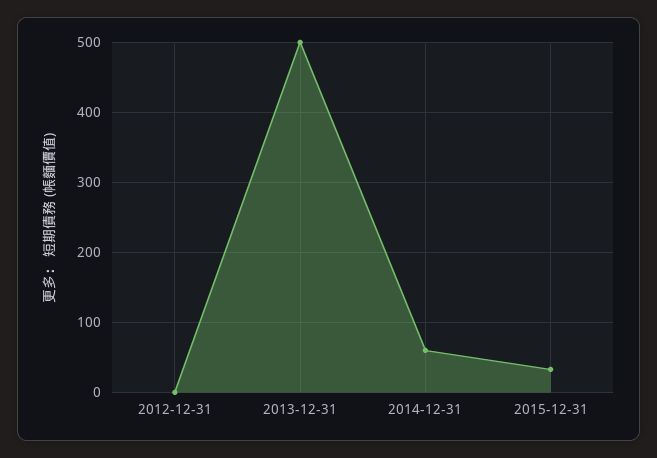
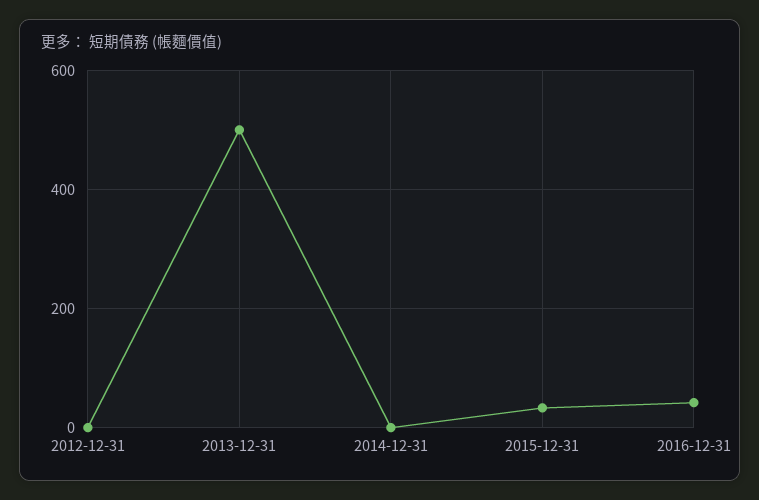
2014-12-31: 60 -> 0
2016-12-31: none -> 40

